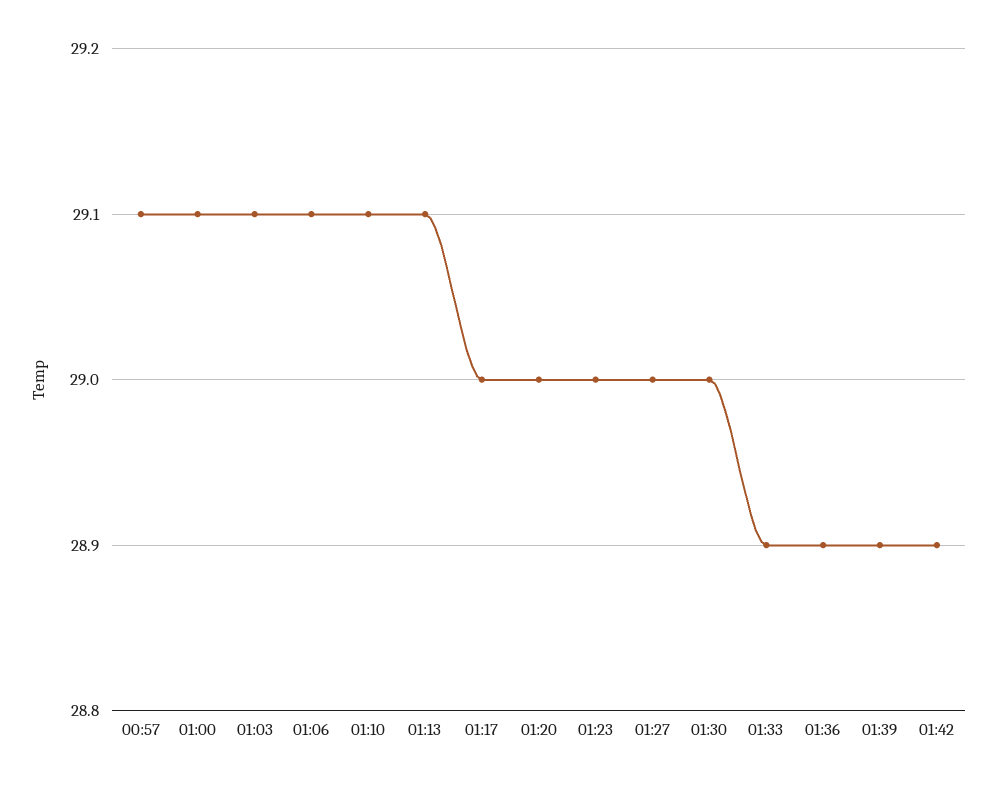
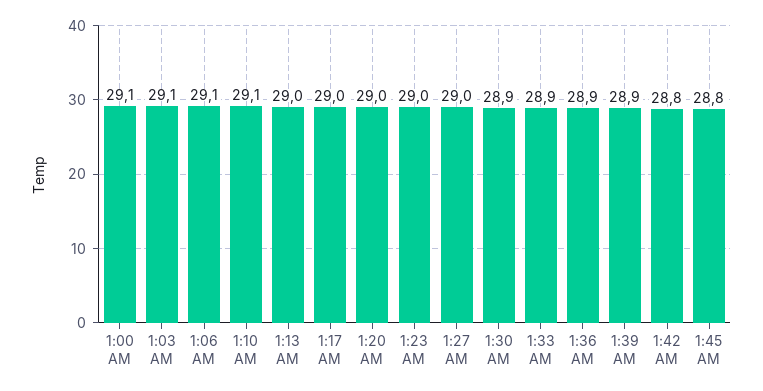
00:57: 29.1 -> none
01:13: 29.1 -> 29
01:30: 29 -> 28.9
01:42: 28.9 -> 28.8
1:45 AM: none -> 28.8

